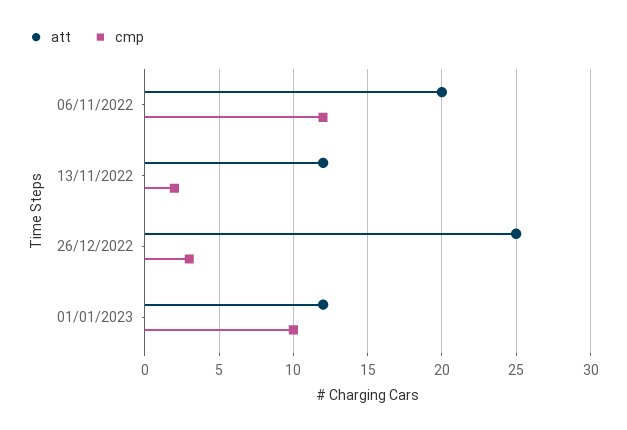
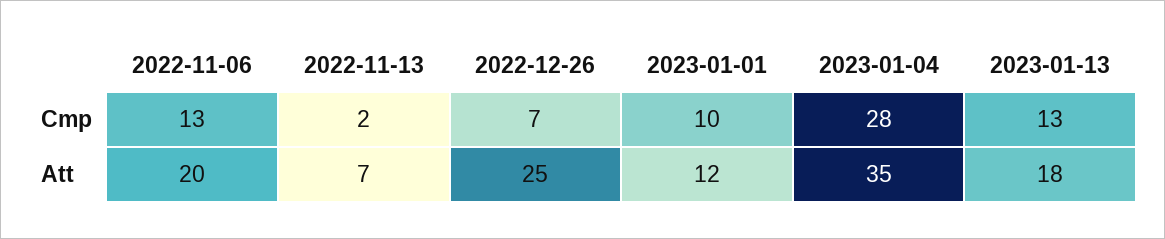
cmp, 06/11/2022: 12 -> 13
att, 13/11/2022: 12 -> 7
cmp, 26/12/2022: 3 -> 7
cmp, 2023-01-04: none -> 28
cmp, 2023-01-13: none -> 13
att, 2023-01-04: none -> 35
att, 2023-01-13: none -> 18

